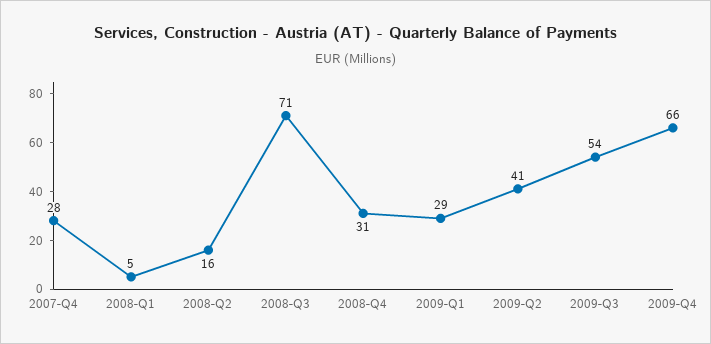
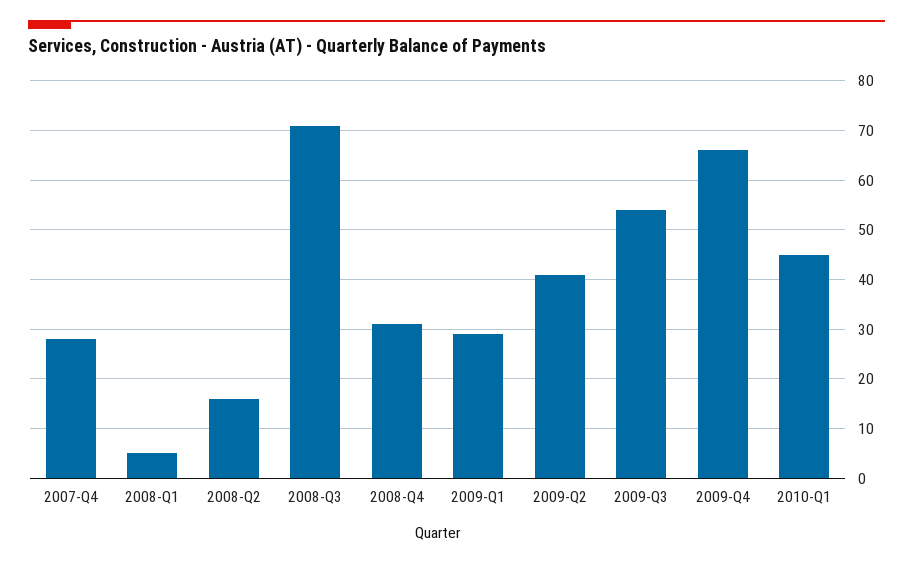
2010-Q1: none -> 45

